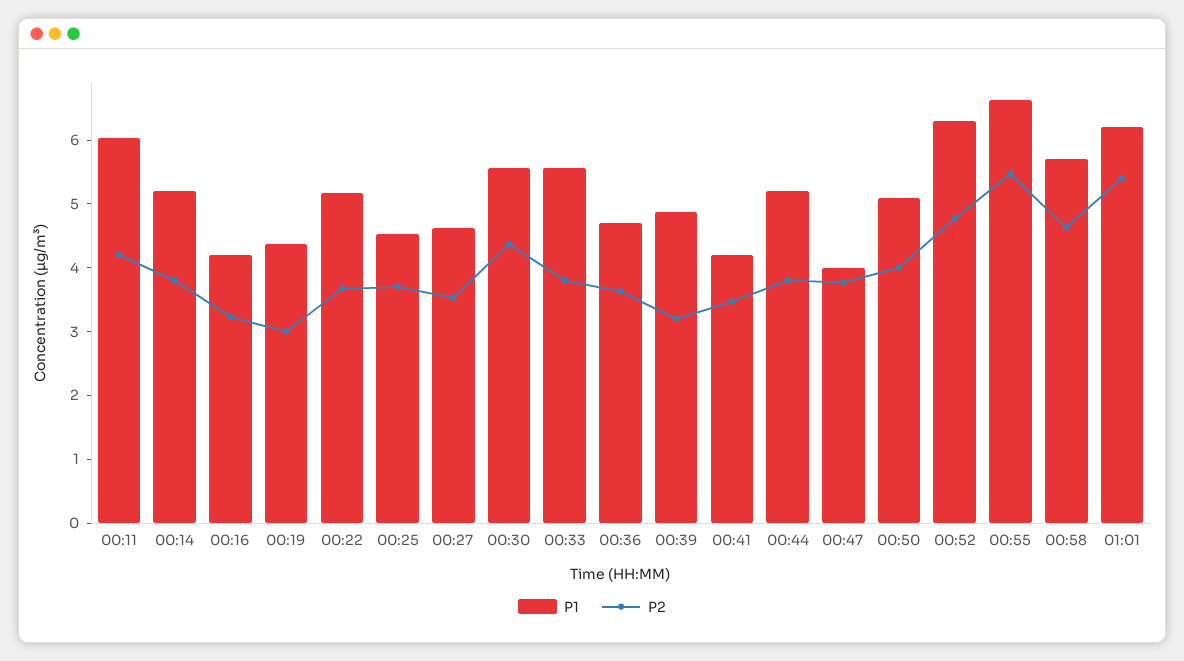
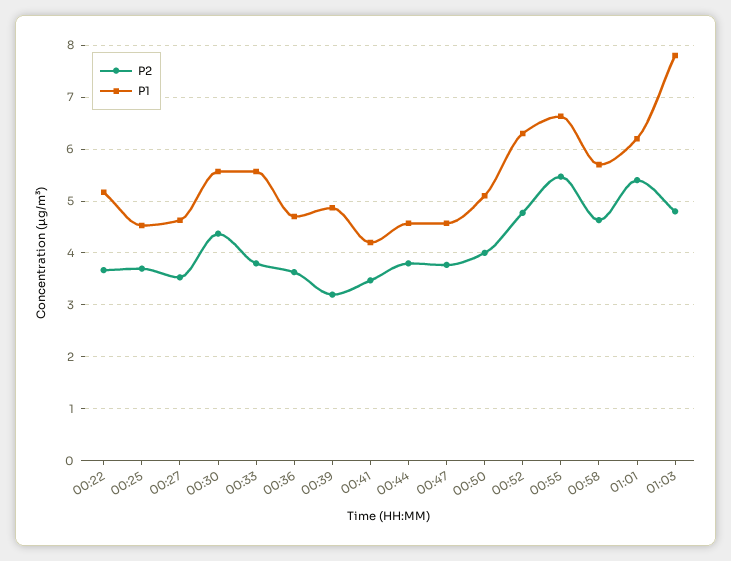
P1, 00:11: 6 -> none
P2, 00:11: 4.2 -> none
P1, 00:14: 5.2 -> none
P2, 00:14: 3.8 -> none
P1, 00:16: 4.2 -> none
P2, 00:16: 3.2 -> none
P1, 00:19: 4.4 -> none
P2, 00:19: 3 -> none
P1, 00:44: 5.2 -> 4.6
P1, 00:47: 4 -> 4.6
P2, 01:03: none -> 4.8
P1, 01:03: none -> 7.8

